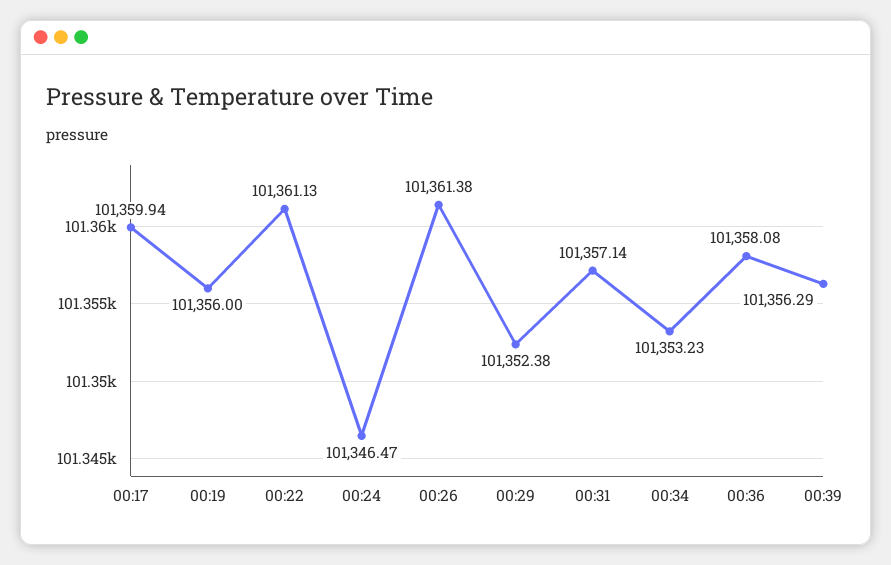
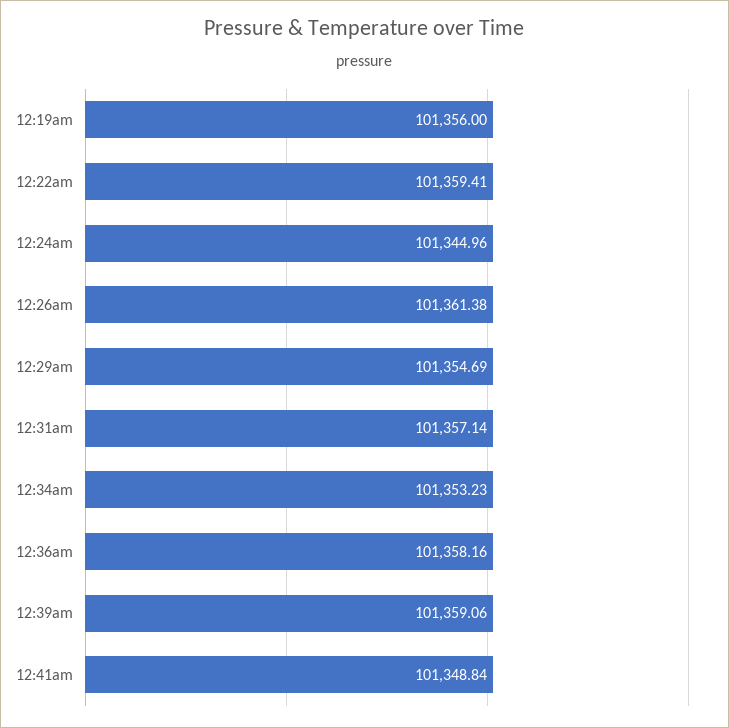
00:17: 101359.94 -> none
00:22: 101361.13 -> 101359.41
00:24: 101346.47 -> 101344.96
00:29: 101352.38 -> 101354.69
00:36: 101358.08 -> 101358.16
00:39: 101356.29 -> 101359.06
12:41am: none -> 101348.84

